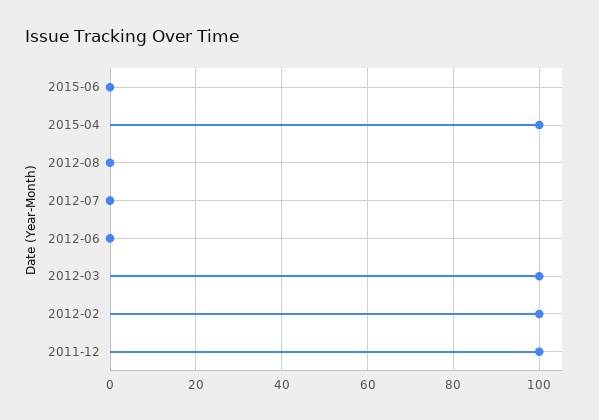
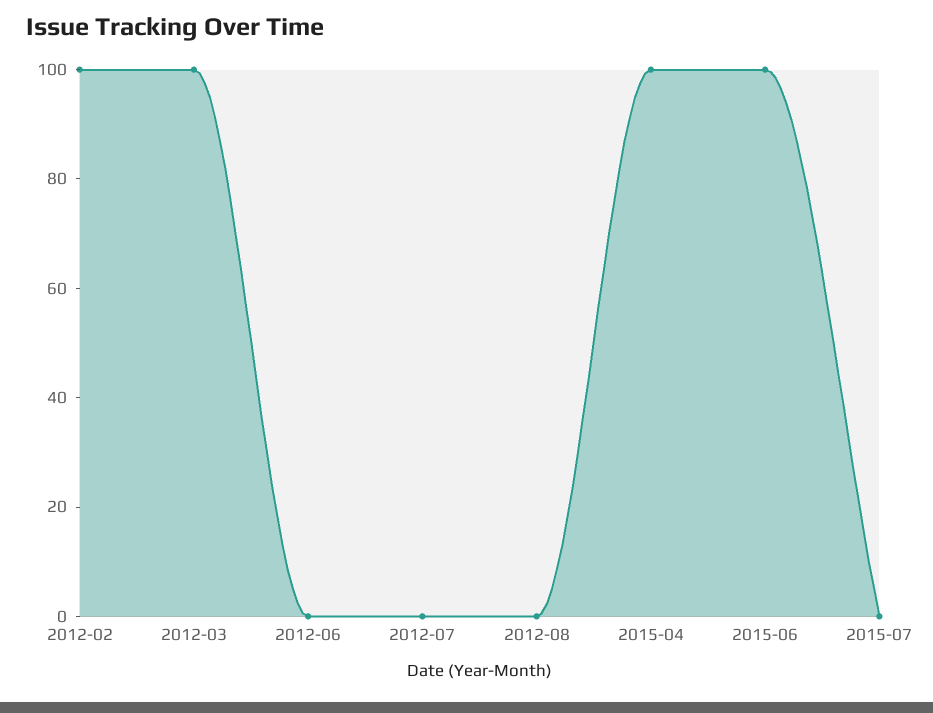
2015-06: 0 -> 100
2011-12: 100 -> none
2015-07: none -> 0

